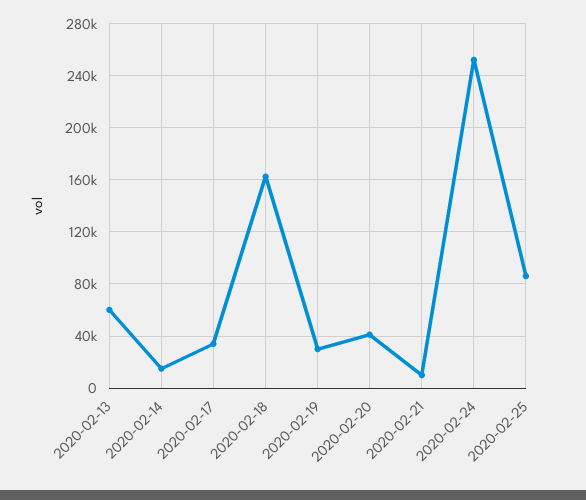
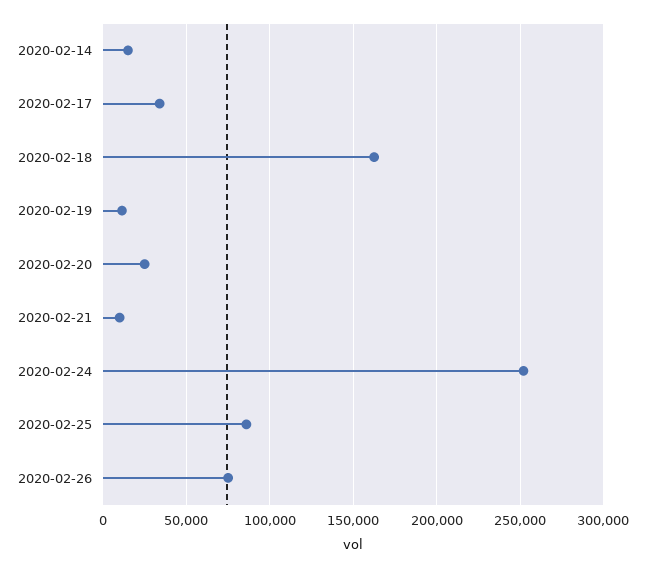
2020-02-13: 60000 -> none
2020-02-19: 30000 -> 10000
2020-02-20: 40000 -> 25000
2020-02-26: none -> 75000

